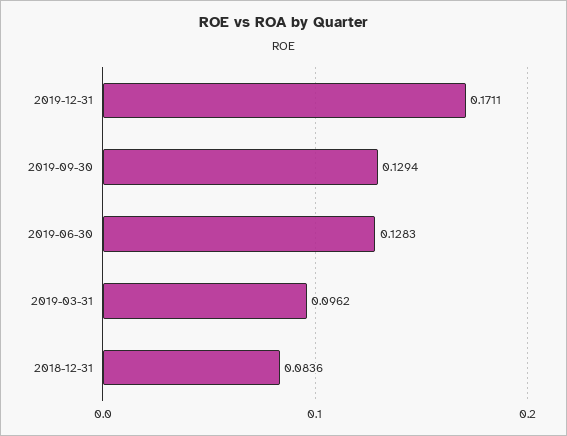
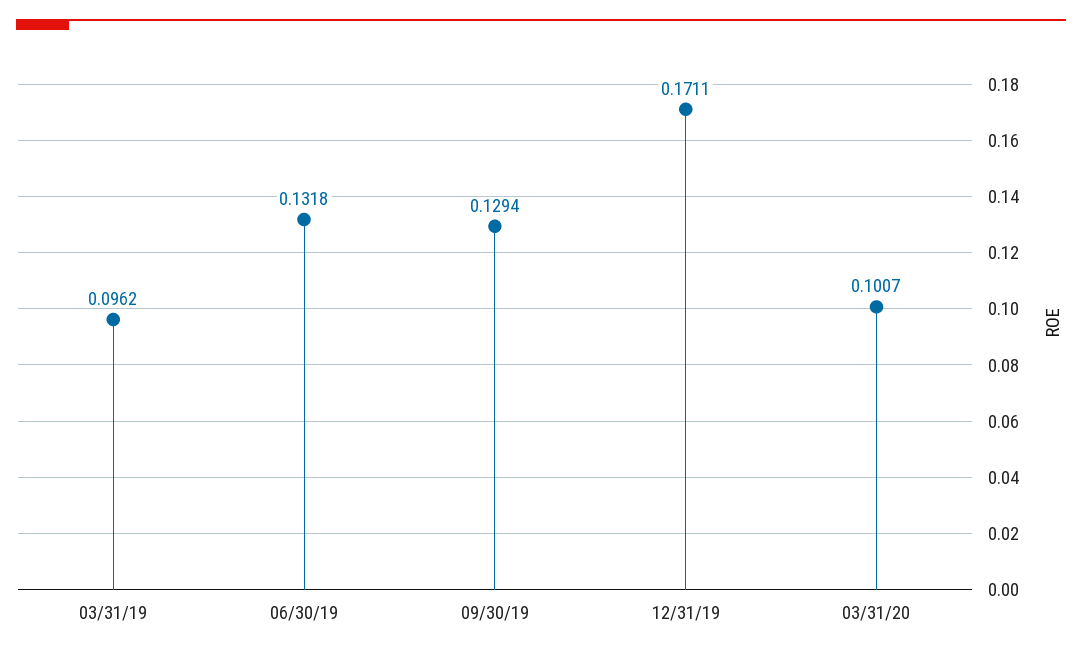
2019-06-30: 0.1283 -> 0.1318
2018-12-31: 0.0836 -> none
03/31/20: none -> 0.1007

